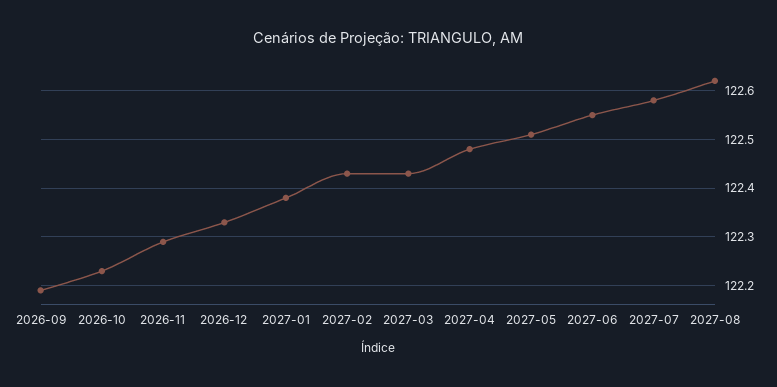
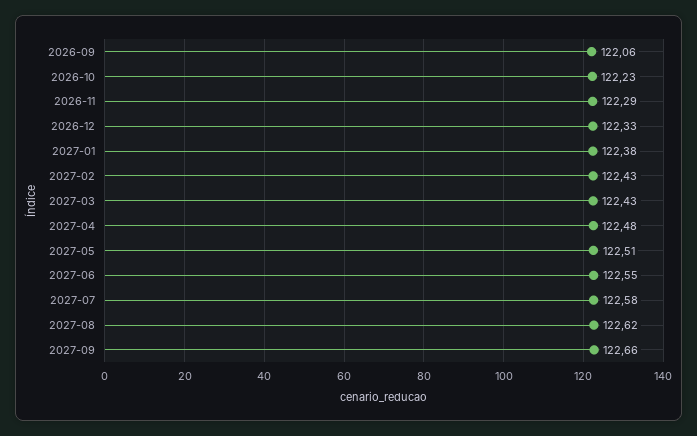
2026-09: 122.2 -> 122.06
2027-09: none -> 122.66

